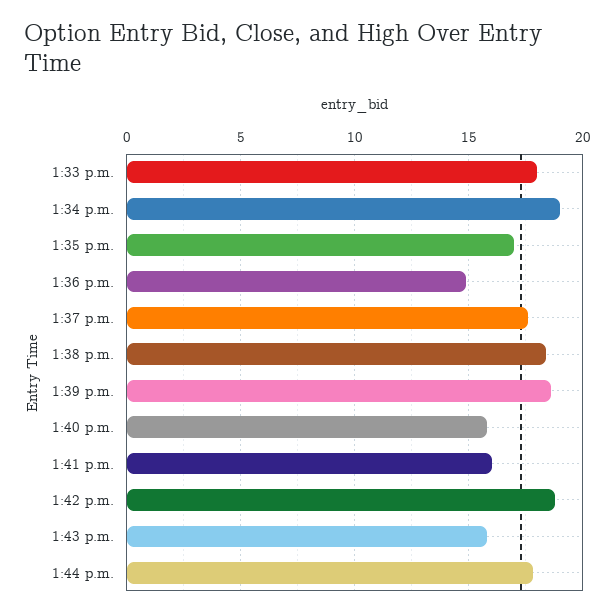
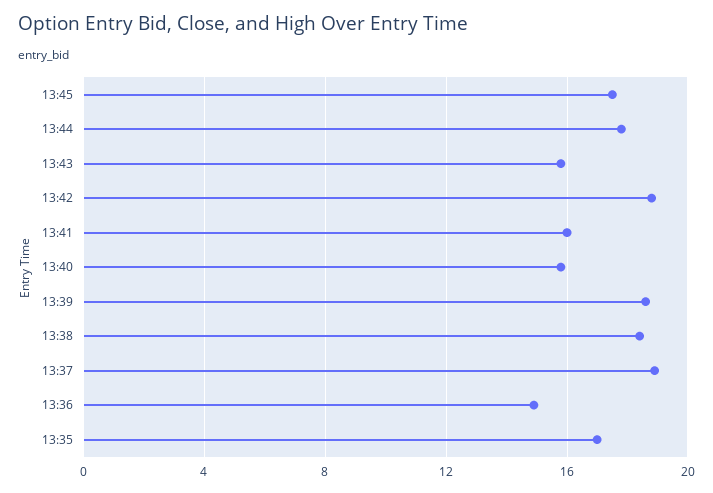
1:33 p.m.: 18 -> none
1:34 p.m.: 19 -> none
1:37 p.m.: 17.5 -> 19
13:45: none -> 17.5

